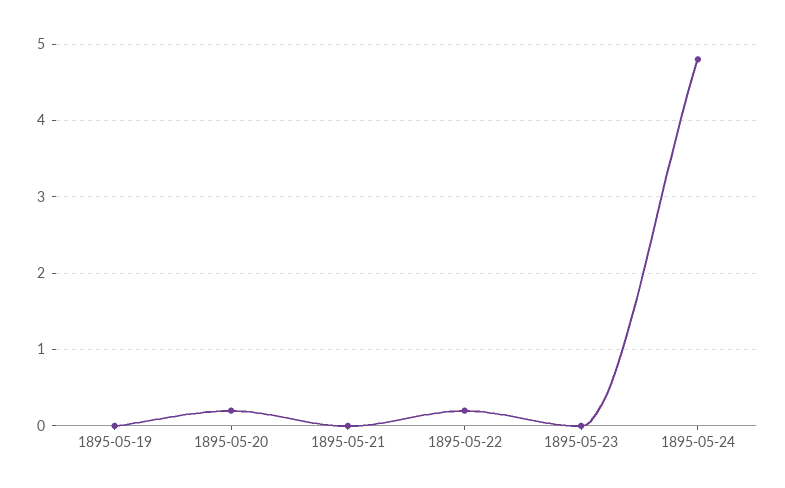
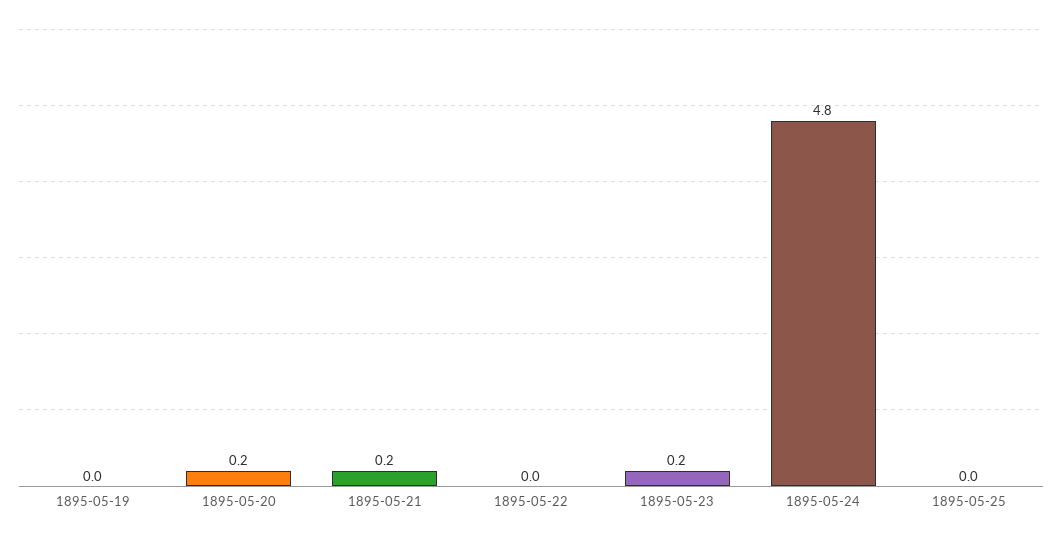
1895-05-21: 0 -> 0.2
1895-05-22: 0.2 -> 0
1895-05-23: 0 -> 0.2
1895-05-25: none -> 0

